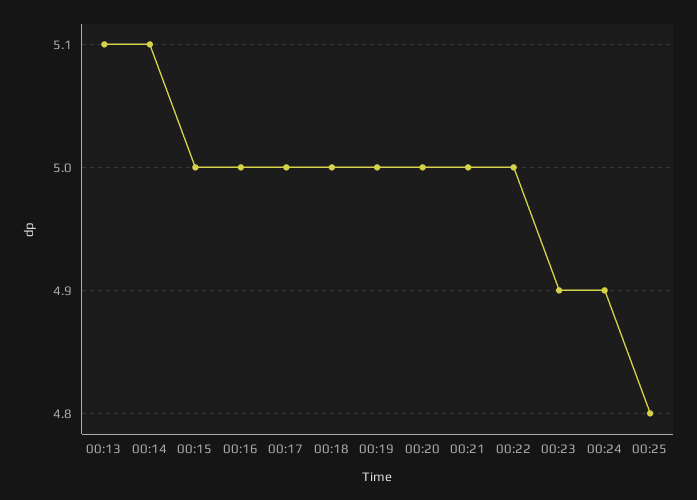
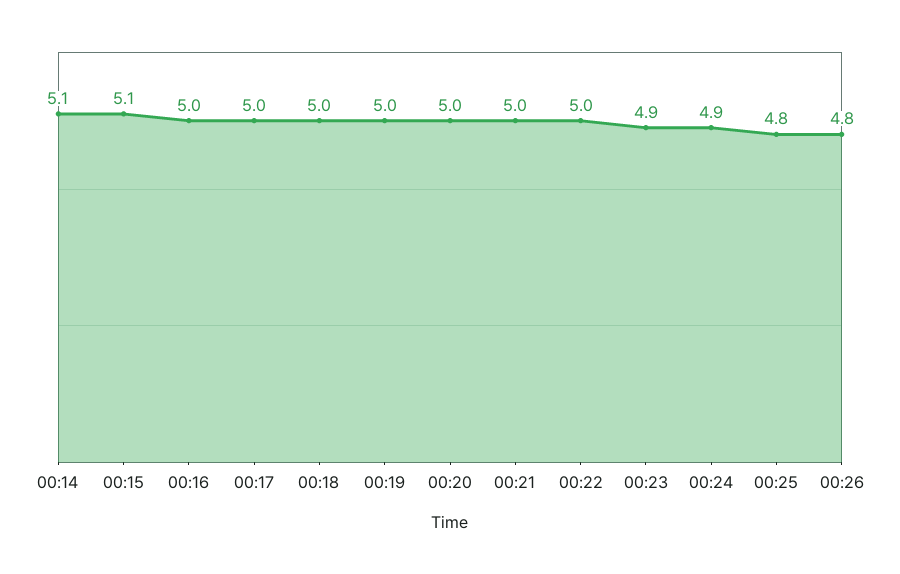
00:13: 5.1 -> none
00:15: 5 -> 5.1
00:26: none -> 4.8

